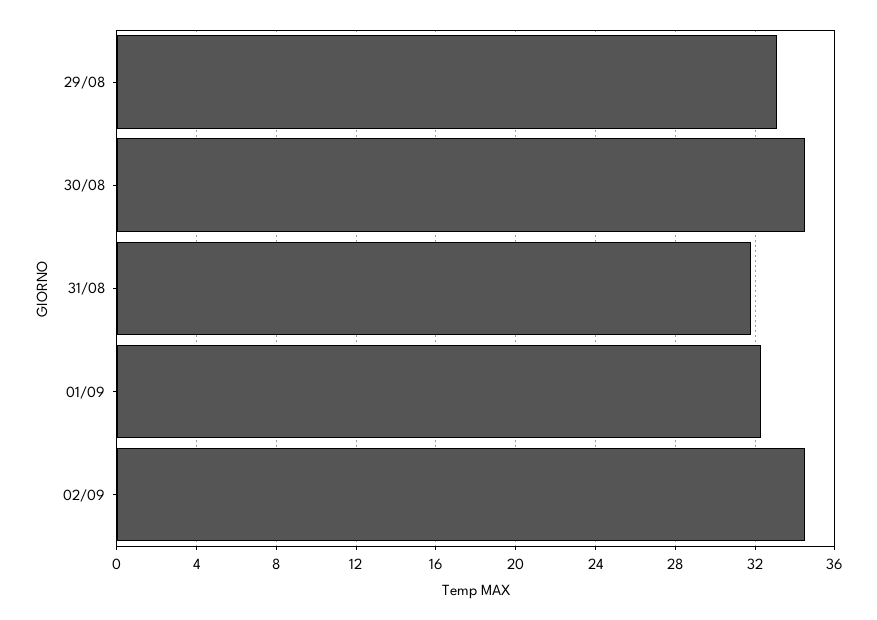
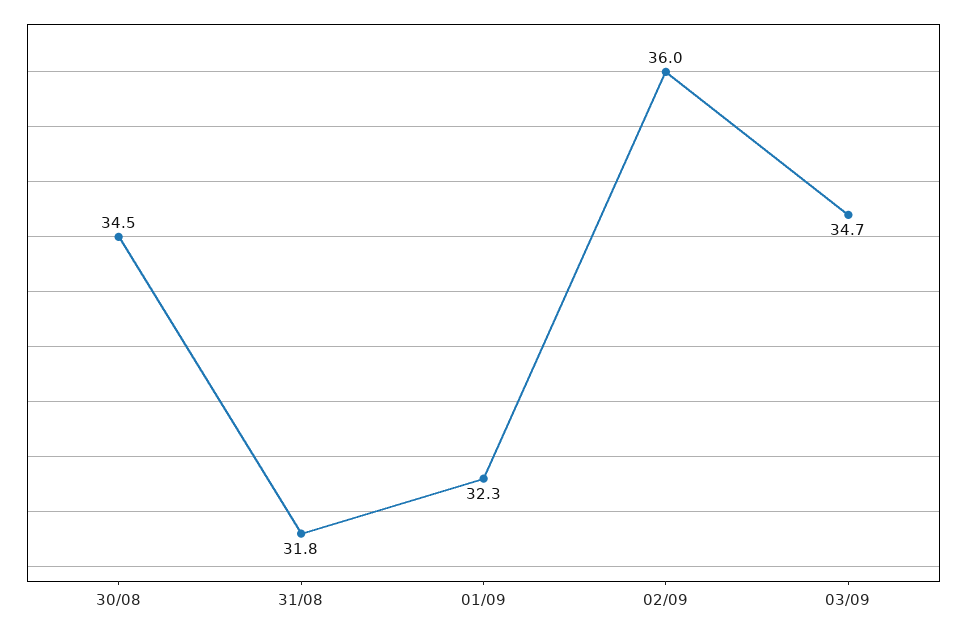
29/08: 33 -> none
02/09: 34.5 -> 36
03/09: none -> 34.7

